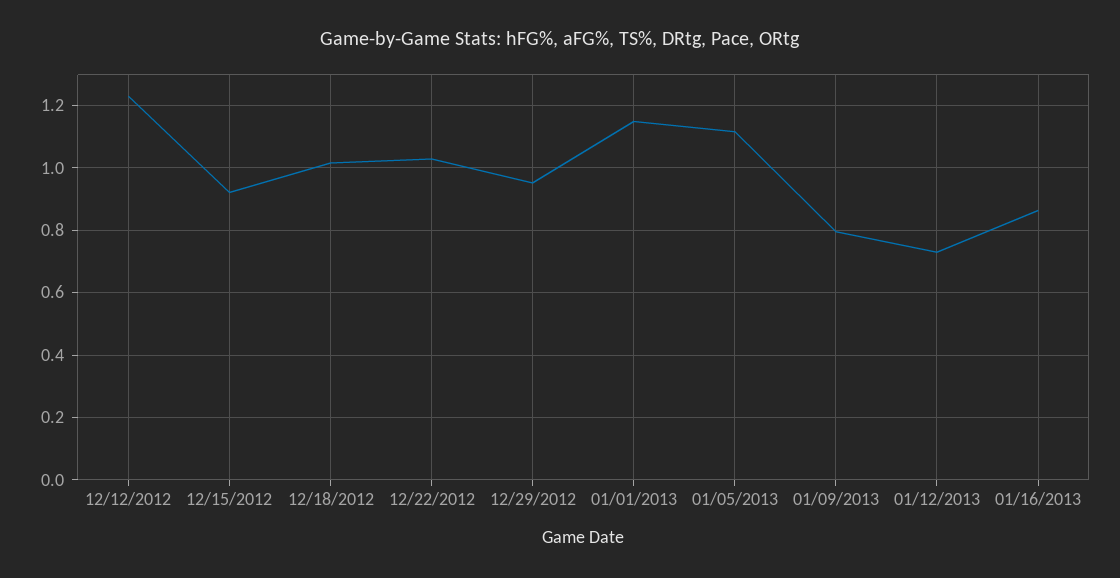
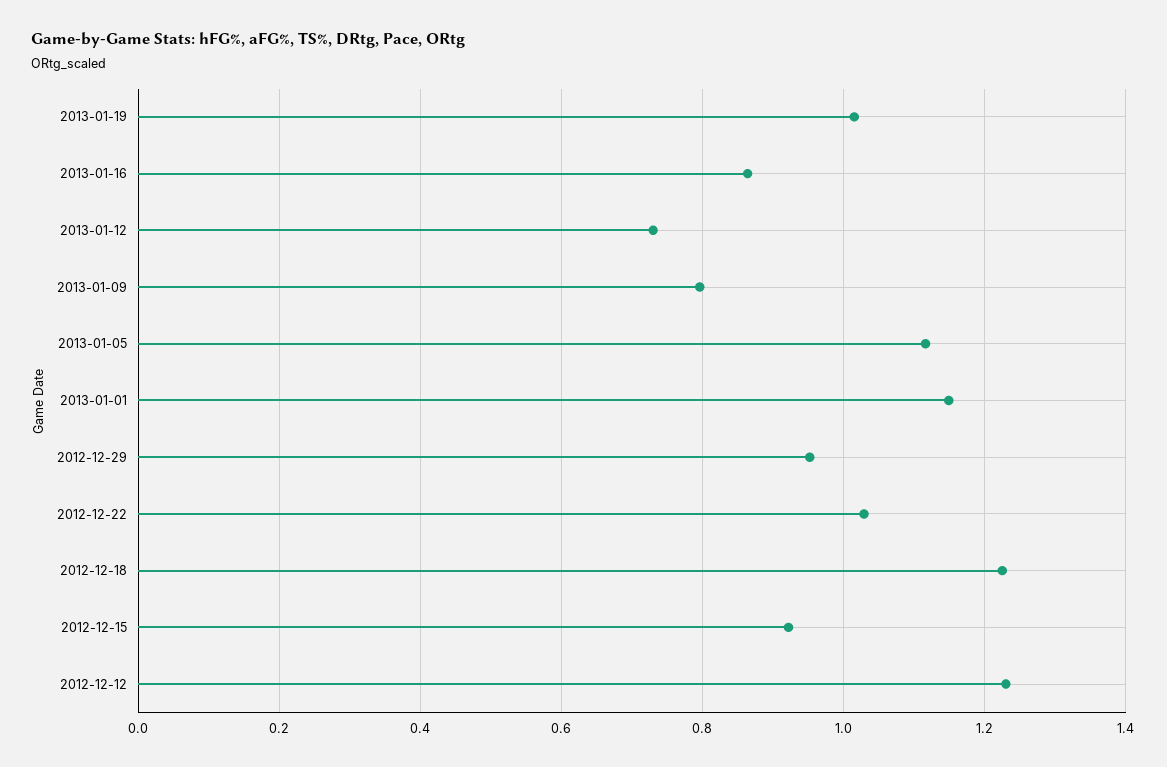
12/18/2012: 1.02 -> 1.22
2013-01-19: none -> 1.02

